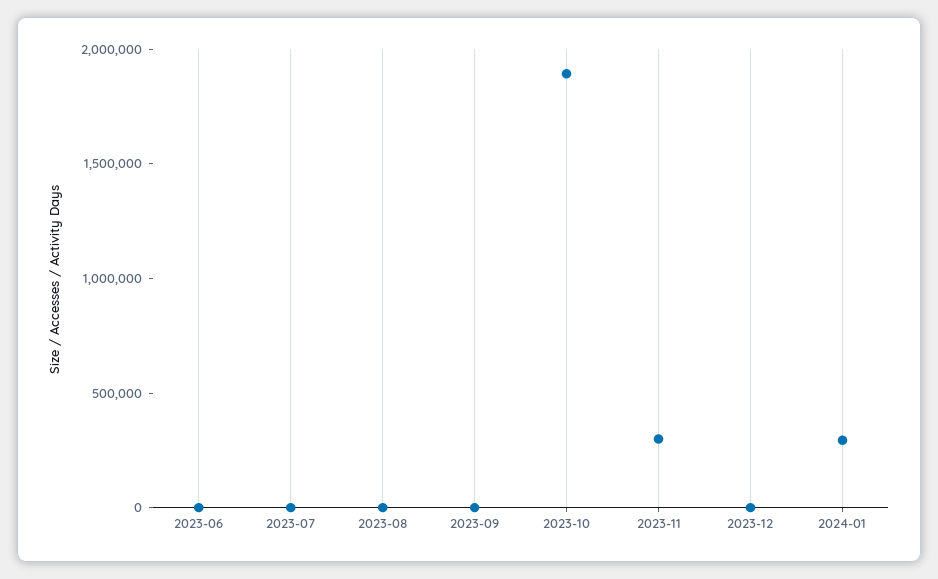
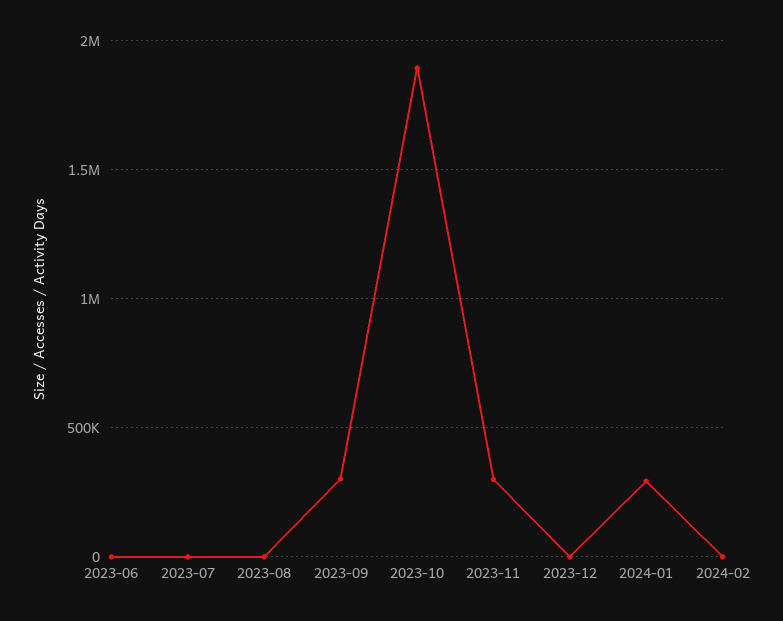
2023-09: 0 -> 300000
2024-02: none -> 0

